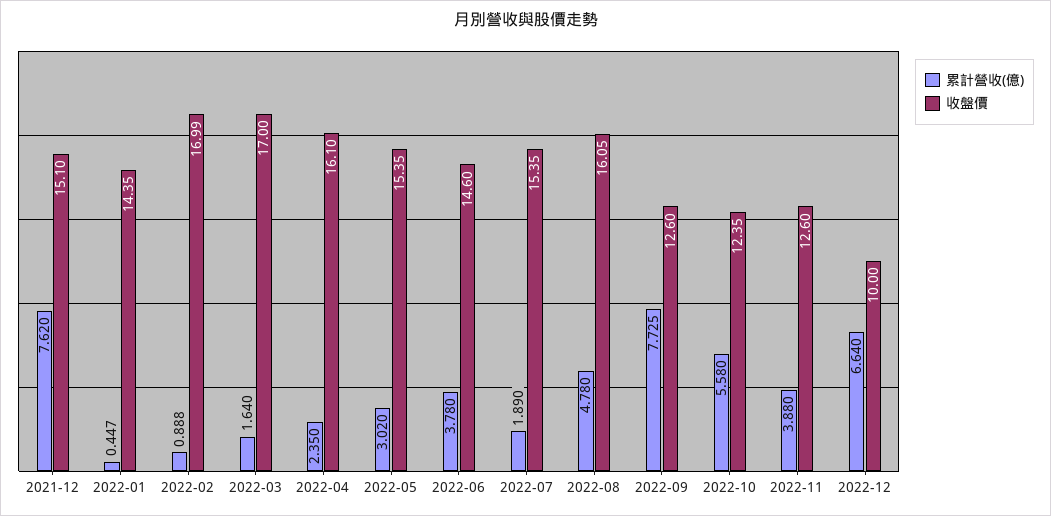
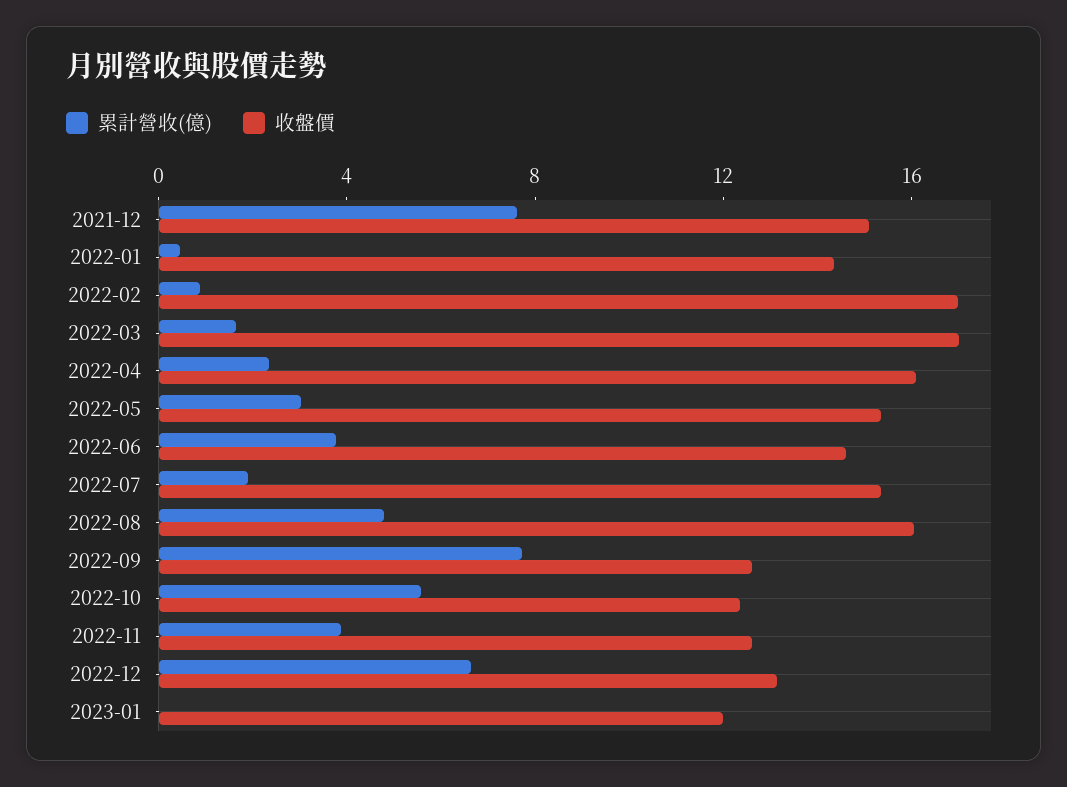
收盤價, 2022-12: 10 -> 13
累計營收(億), 2023-01: none -> 0
收盤價, 2023-01: none -> 12

